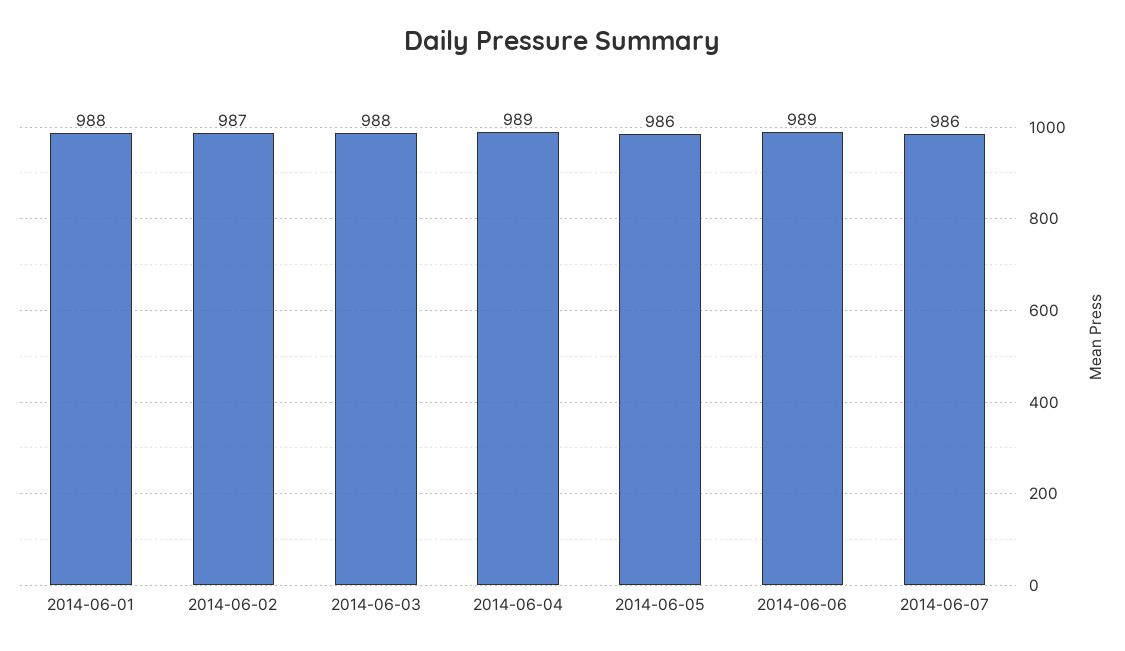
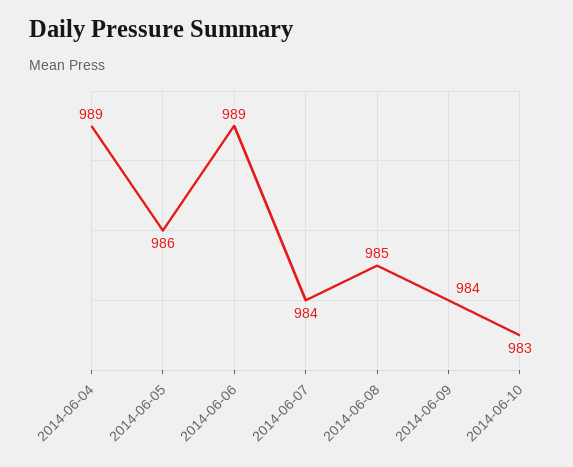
2014-06-01: 988 -> none
2014-06-02: 987 -> none
2014-06-03: 988 -> none
2014-06-07: 986 -> 984
2014-06-08: none -> 985
2014-06-09: none -> 984
2014-06-10: none -> 983

